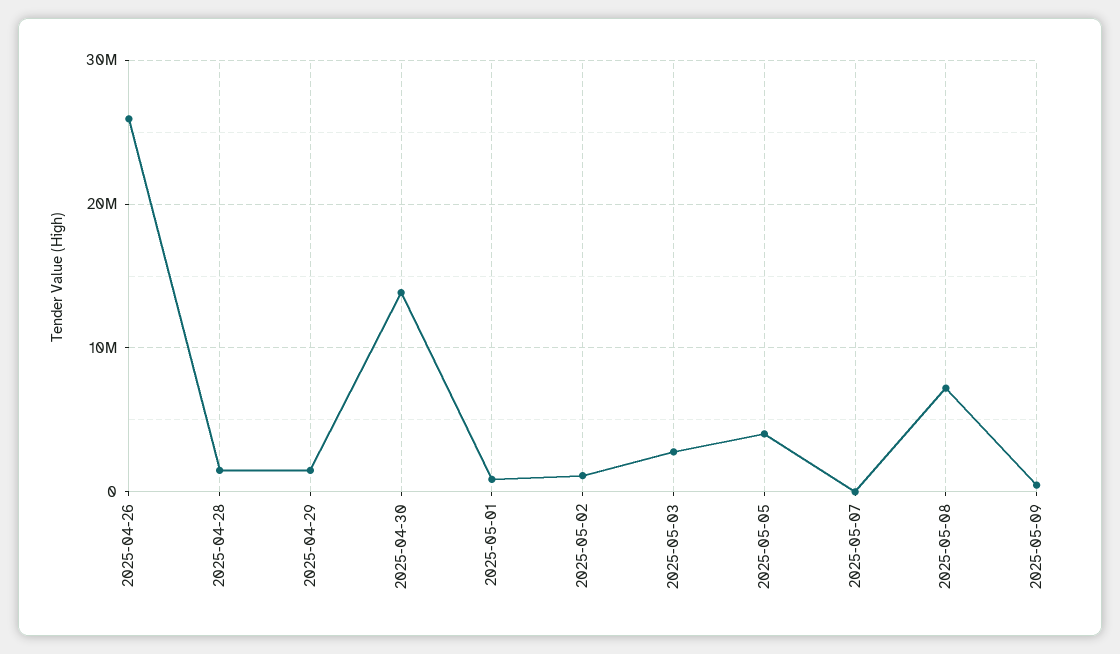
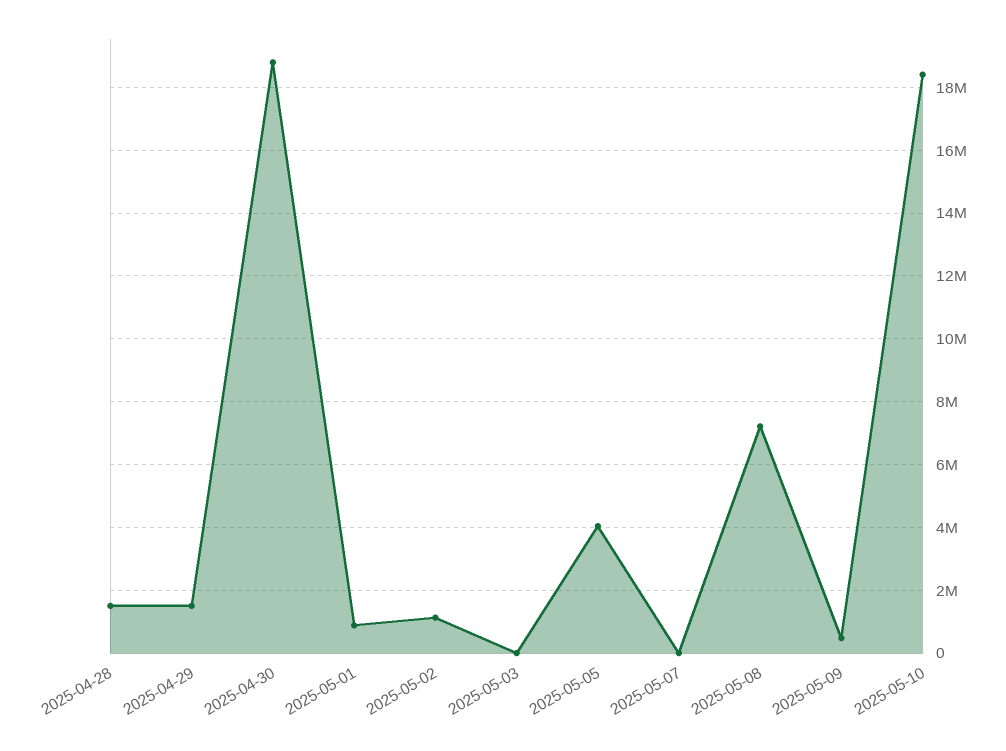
2025-04-26: 26000000 -> none
2025-04-30: 14000000 -> 18800000
2025-05-03: 3000000 -> 0
2025-05-10: none -> 18400000

